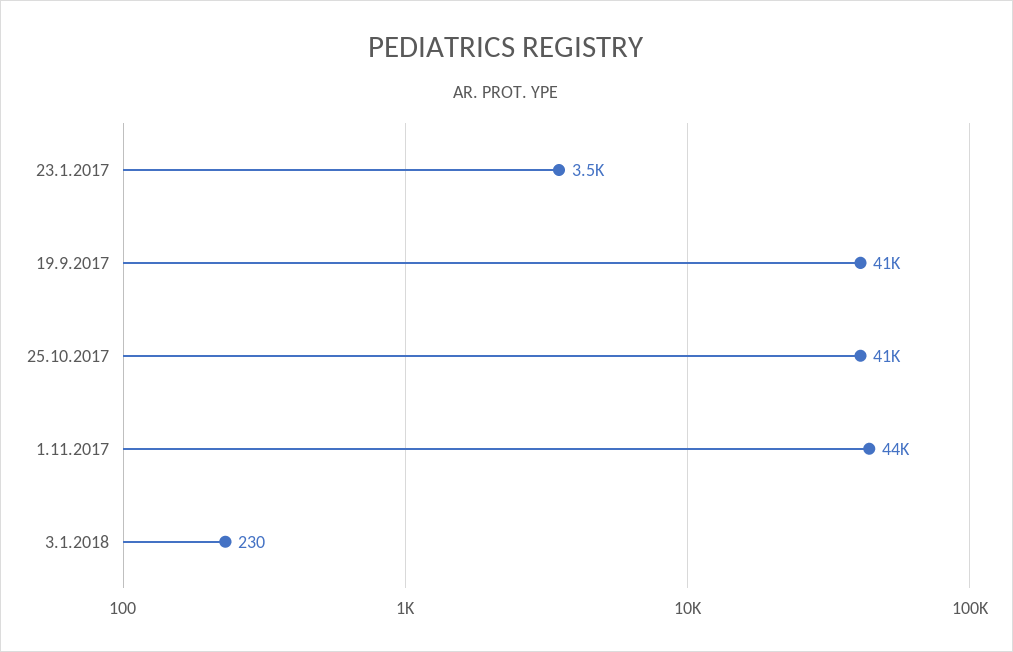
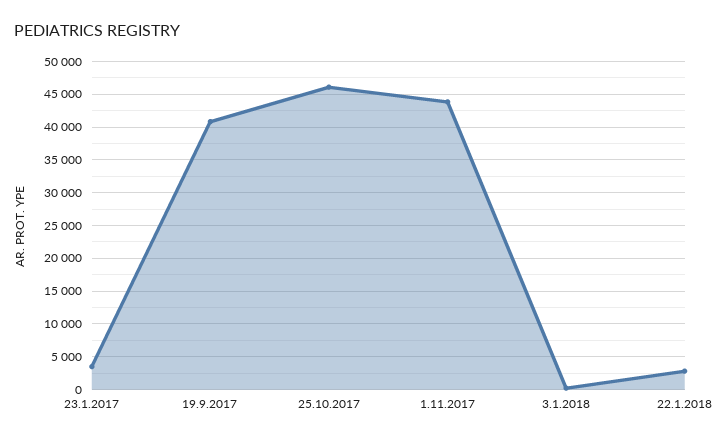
25.10.2017: 41000 -> 46000
22.1.2018: none -> 3000

